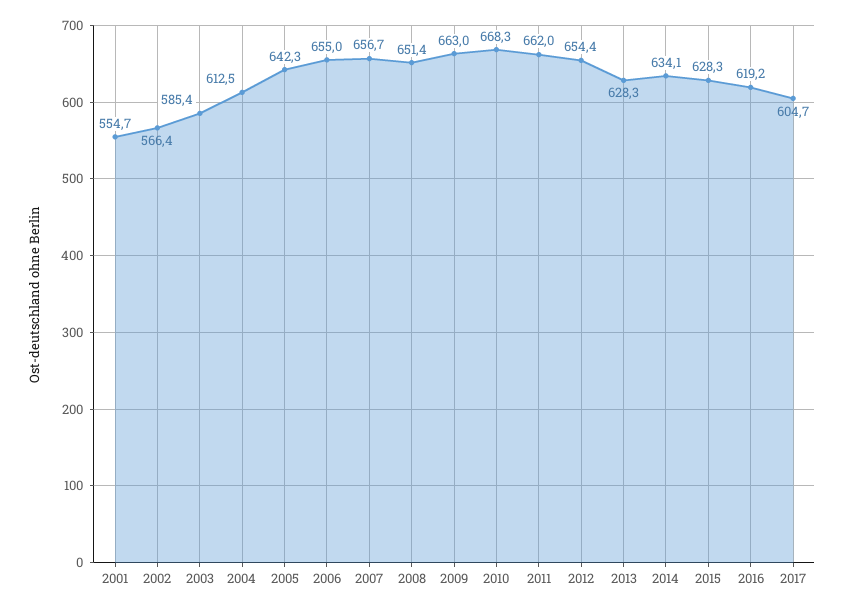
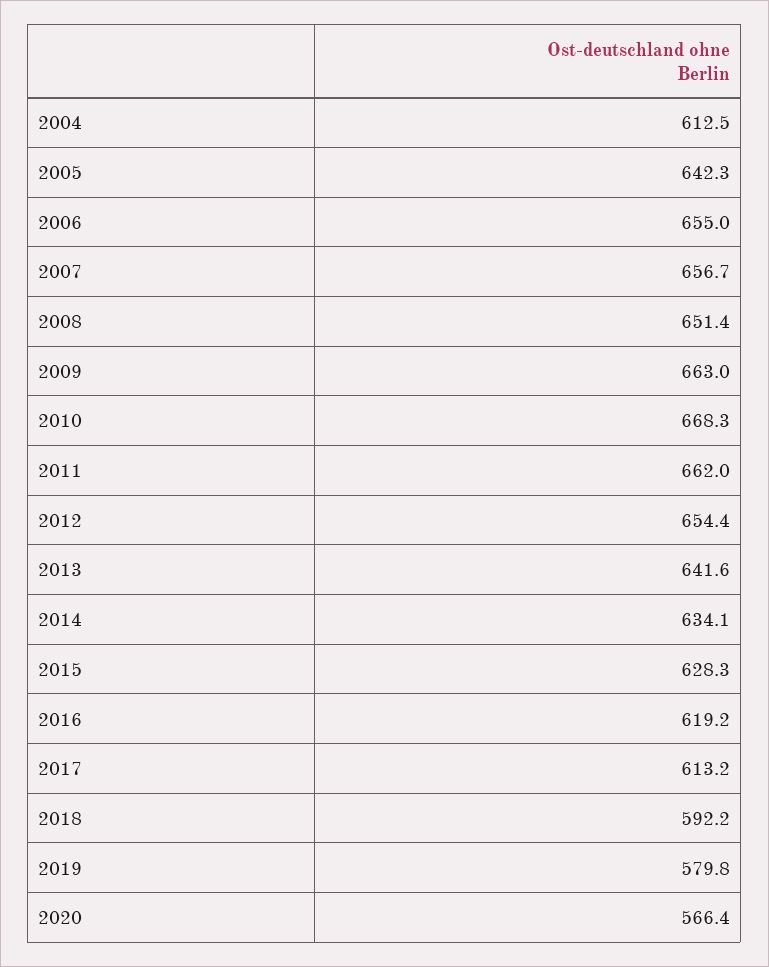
2001: 554.7 -> none
2002: 566.4 -> none
2003: 585.4 -> none
2013: 628.3 -> 641.6
2017: 604.7 -> 613.2
2018: none -> 592.2
2019: none -> 579.8
2020: none -> 566.4

